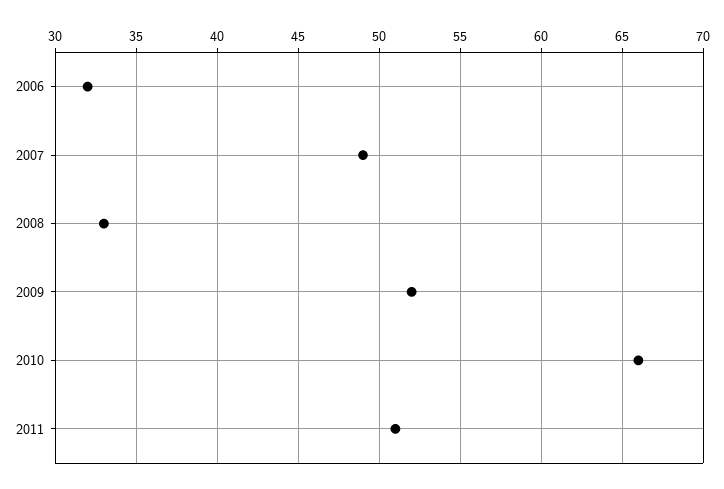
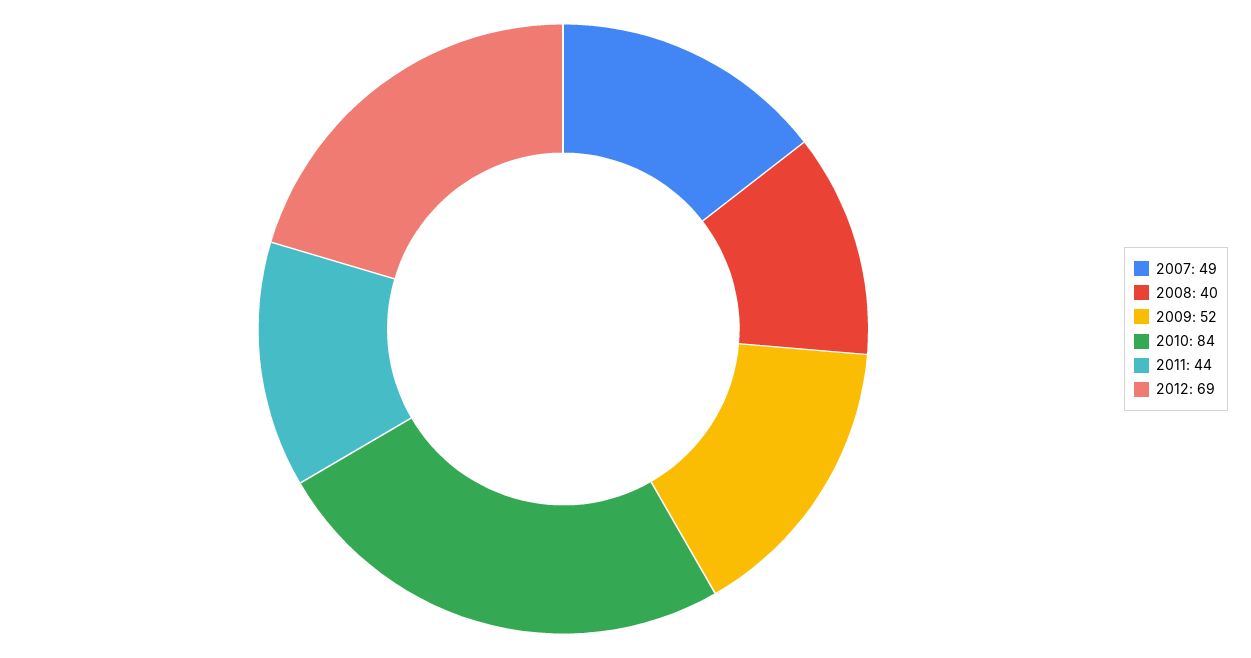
2006: 32 -> none
2008: 33 -> 40
2010: 66 -> 84
2011: 51 -> 44
2012: none -> 69

